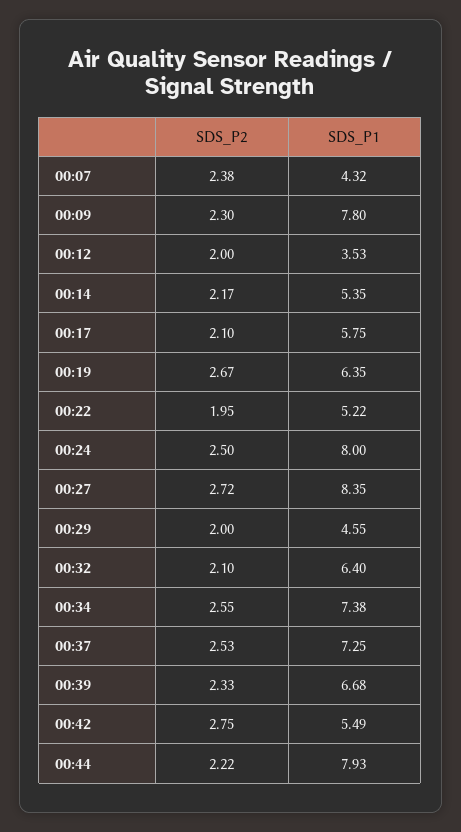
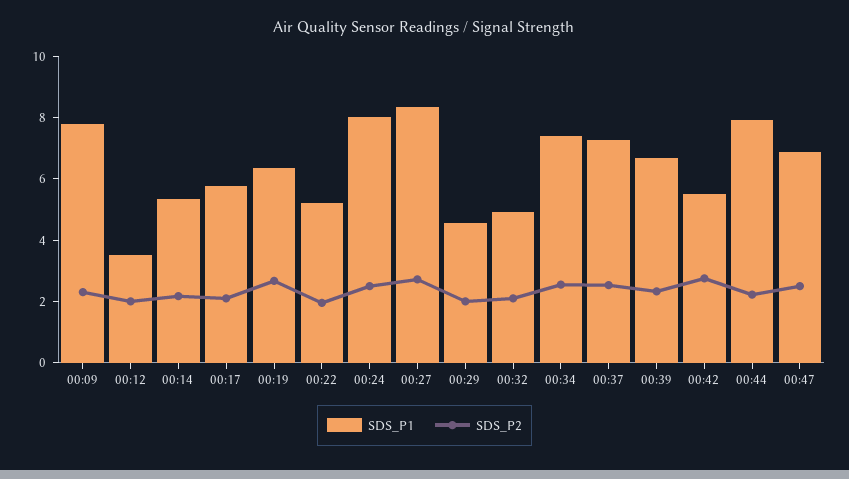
SDS_P2, 00:07: 2.38 -> none
SDS_P1, 00:07: 4.32 -> none
SDS_P1, 00:32: 6.4 -> 5
SDS_P1, 00:47: none -> 7
SDS_P2, 00:47: none -> 2.5

